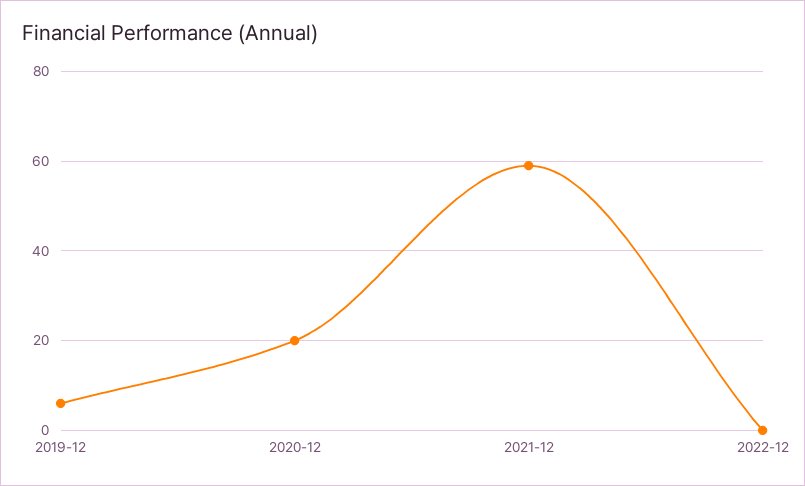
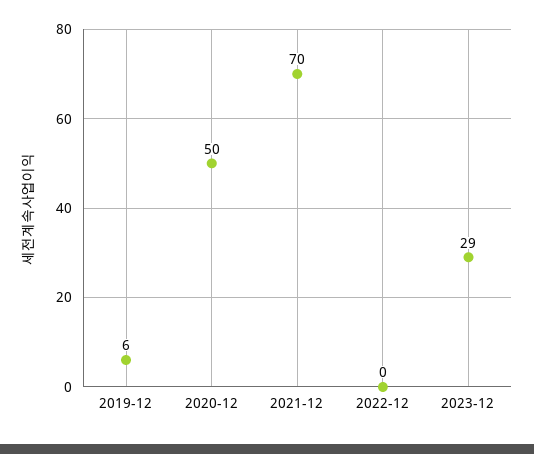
2020-12: 20 -> 50
2021-12: 60 -> 70
2023-12: none -> 29

